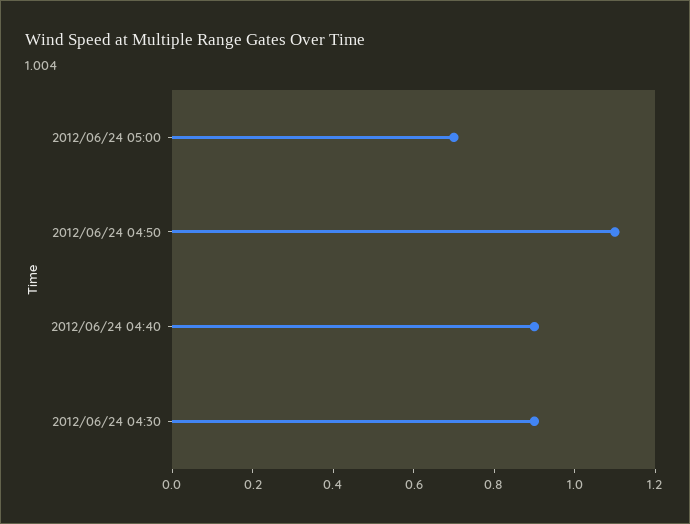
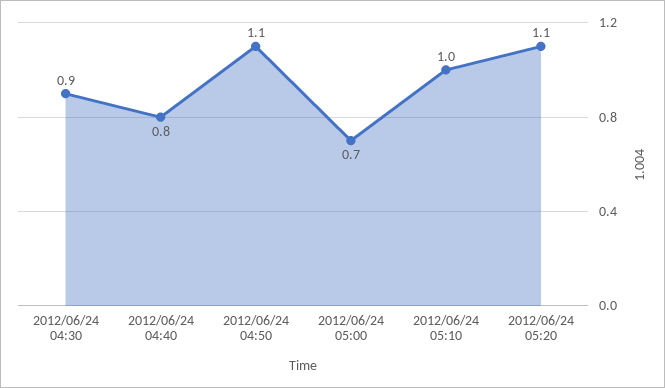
2012/06/24 04:40: 0.9 -> 0.8
2012/06/24 05:10: none -> 1
2012/06/24 05:20: none -> 1.1

